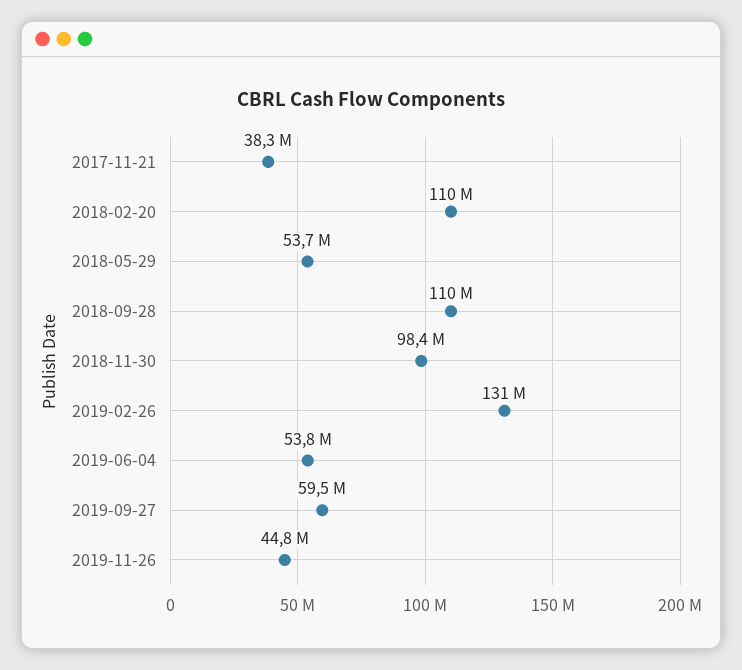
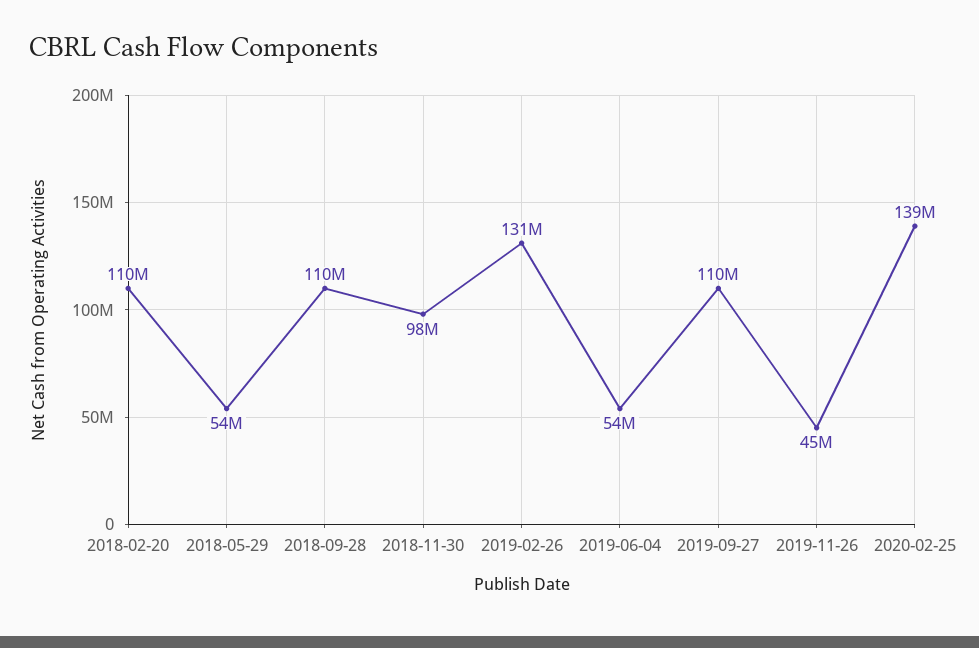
2017-11-21: 38300000 -> none
2019-09-27: 59500000 -> 110000000
2020-02-25: none -> 139000000

